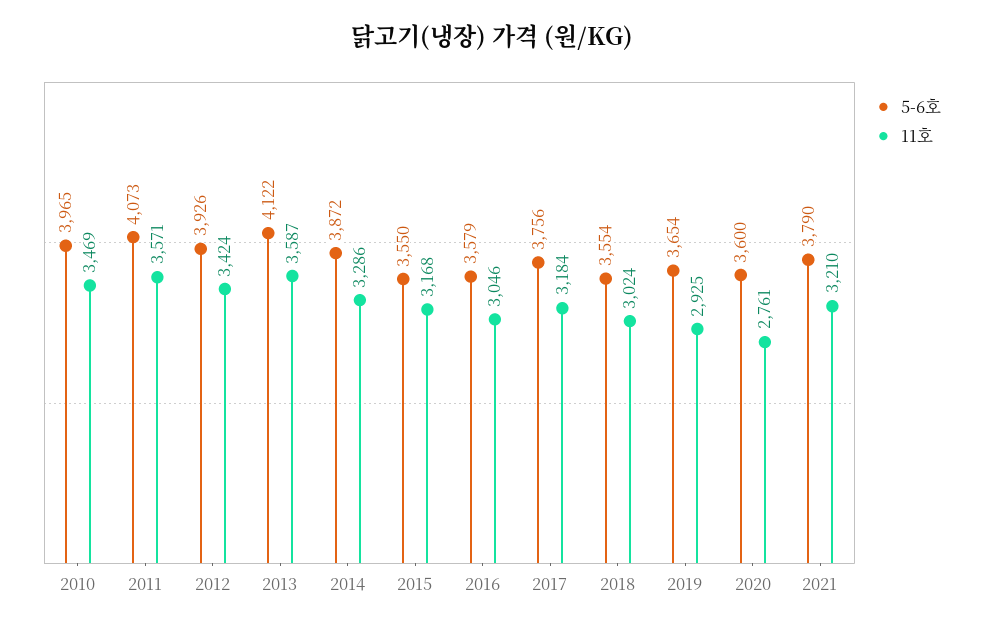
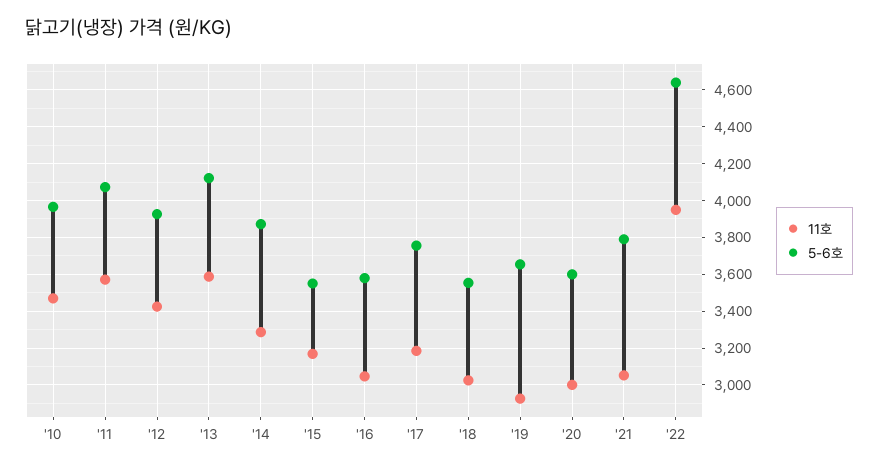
11호, 2020: 2761 -> 3000
11호, 2021: 3210 -> 3050
11호, '22: none -> 3950
5-6호, '22: none -> 4650

